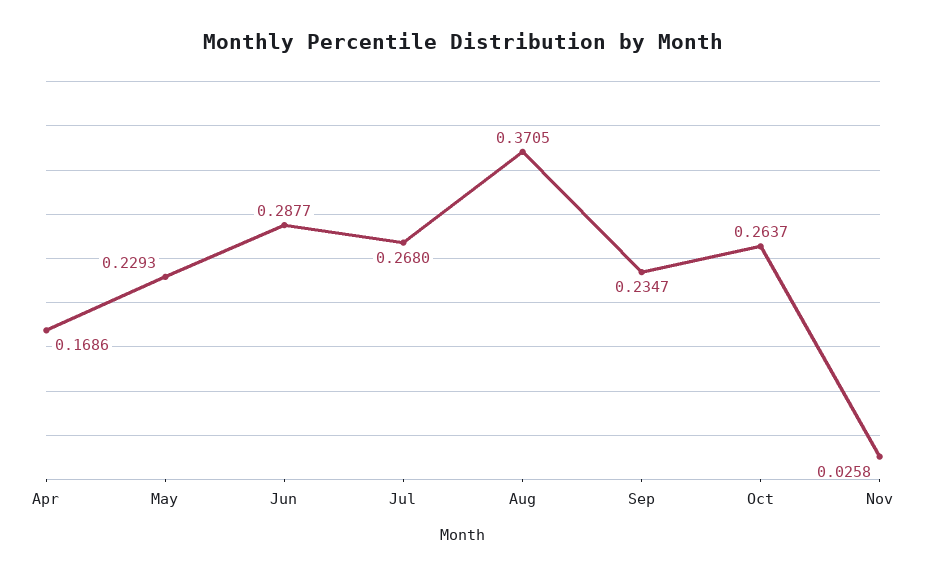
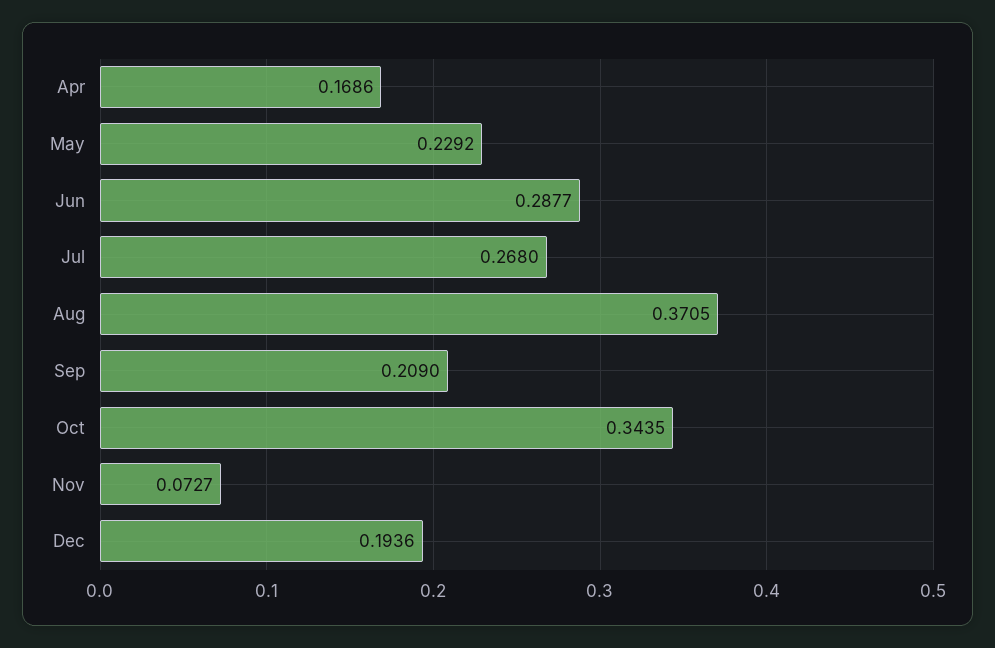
May: 0.2293 -> 0.2292
Sep: 0.2347 -> 0.209
Oct: 0.2637 -> 0.3435
Nov: 0.0258 -> 0.0727
Dec: none -> 0.1936

